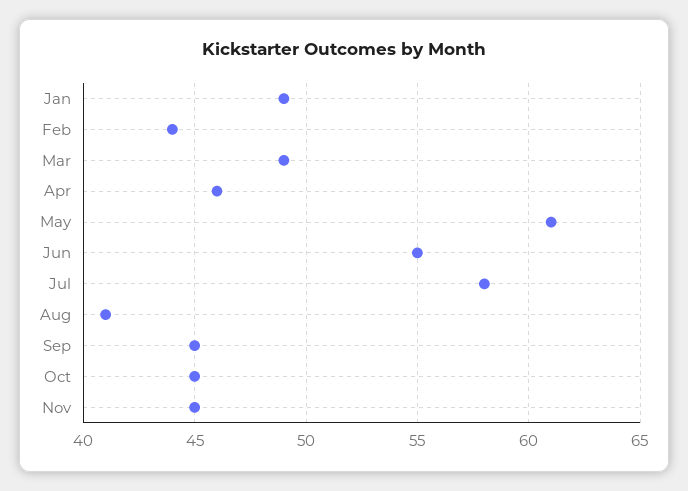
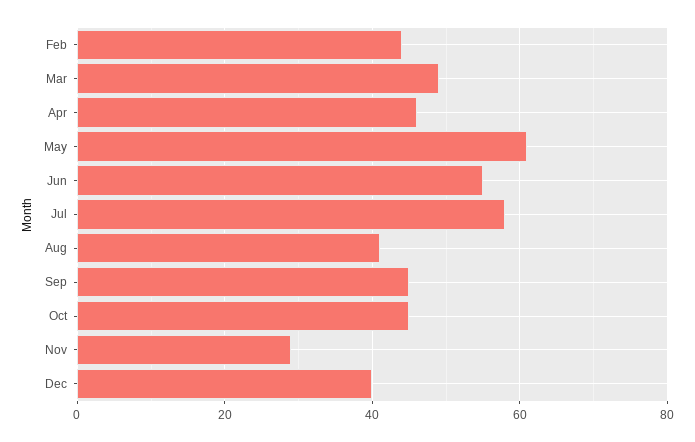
Jan: 49 -> none
Nov: 45 -> 30
Dec: none -> 40

